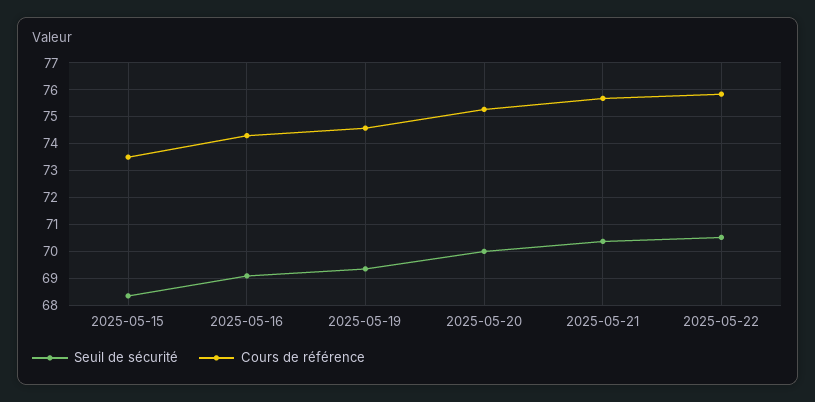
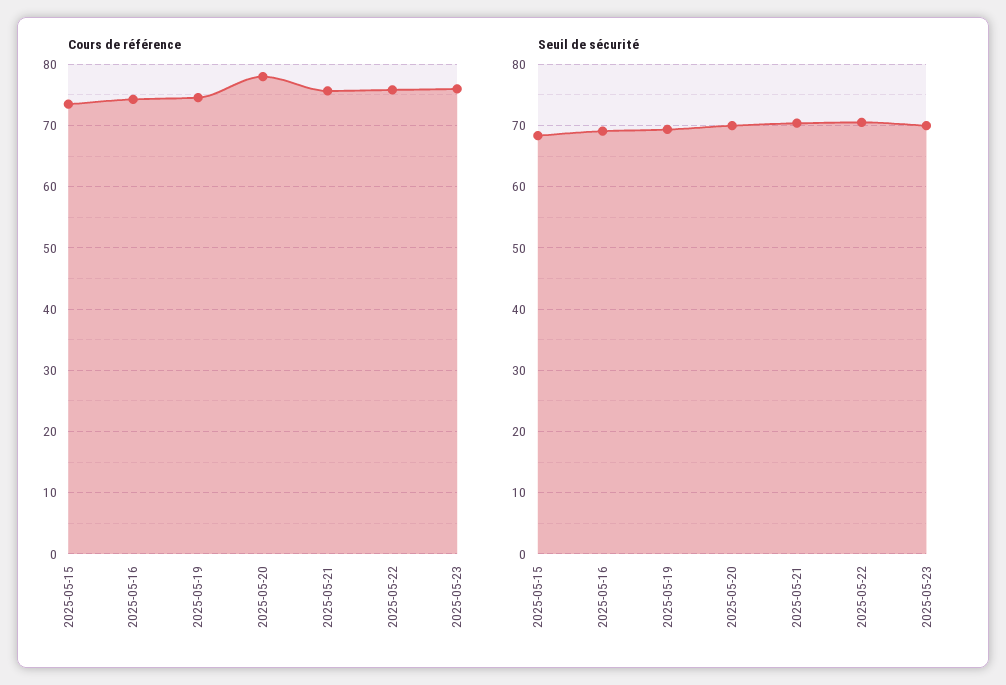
Cours de référence, 2025-05-20: 75.25 -> 78
Cours de référence, 2025-05-23: none -> 76
Seuil de sécurité, 2025-05-23: none -> 70

